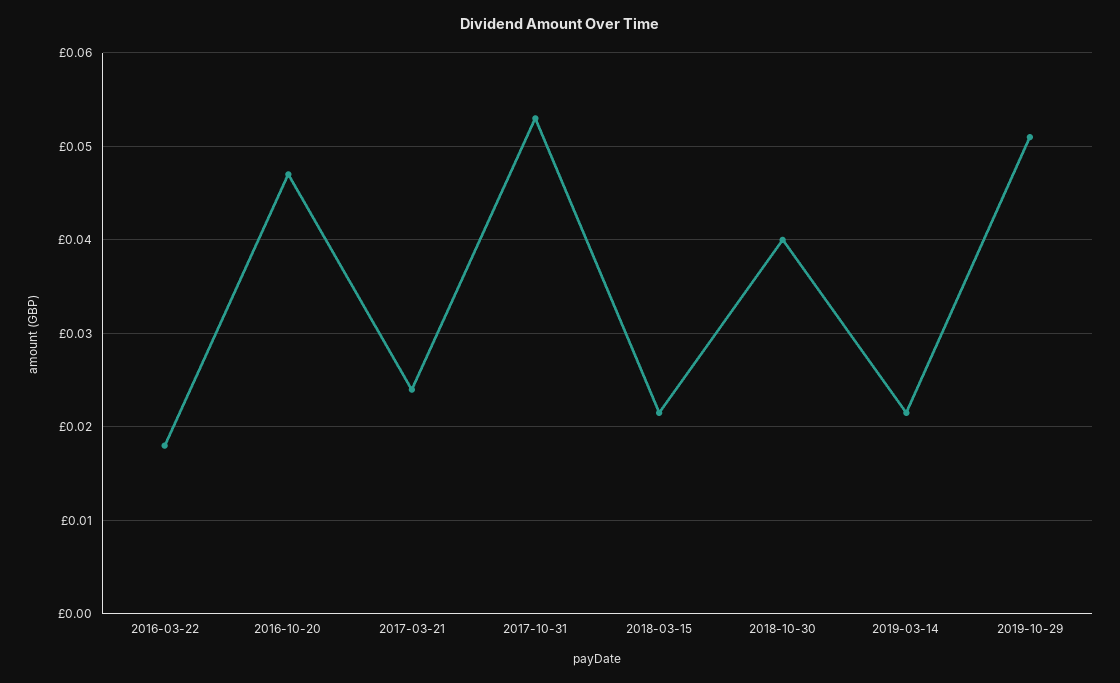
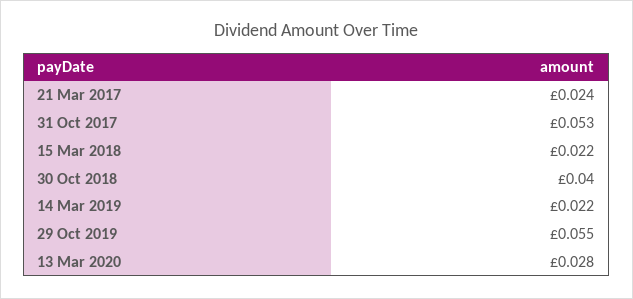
2016-03-22: 0.018 -> none
2016-10-20: 0.047 -> none
2019-10-29: 0.051 -> 0.055
13 Mar 2020: none -> 0.028

